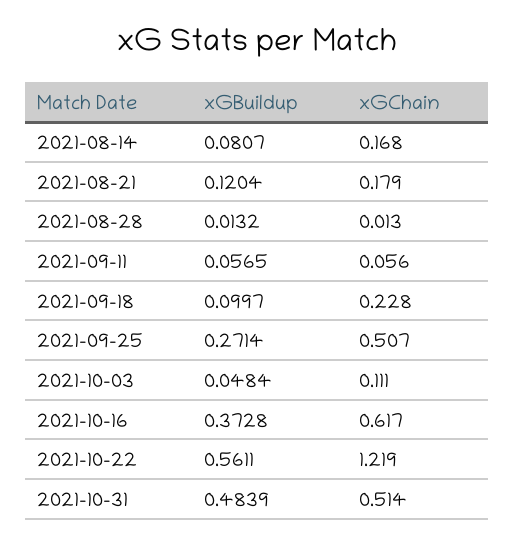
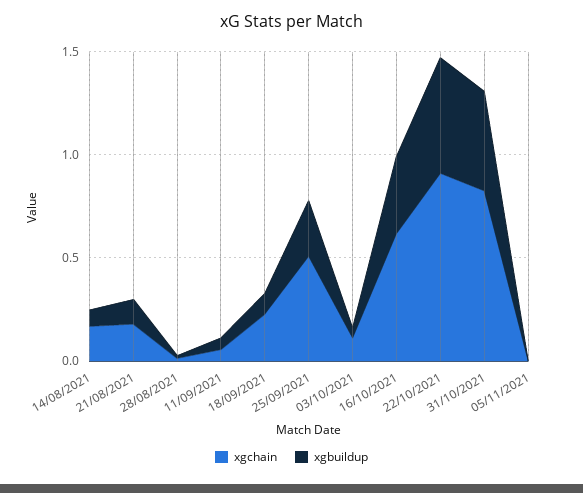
xGChain, 2021-10-22: 1.219 -> 0.9
xGChain, 2021-10-31: 0.514 -> 0.8
xGChain, 05/11/2021: none -> 0
xGBuildup, 05/11/2021: none -> 0

